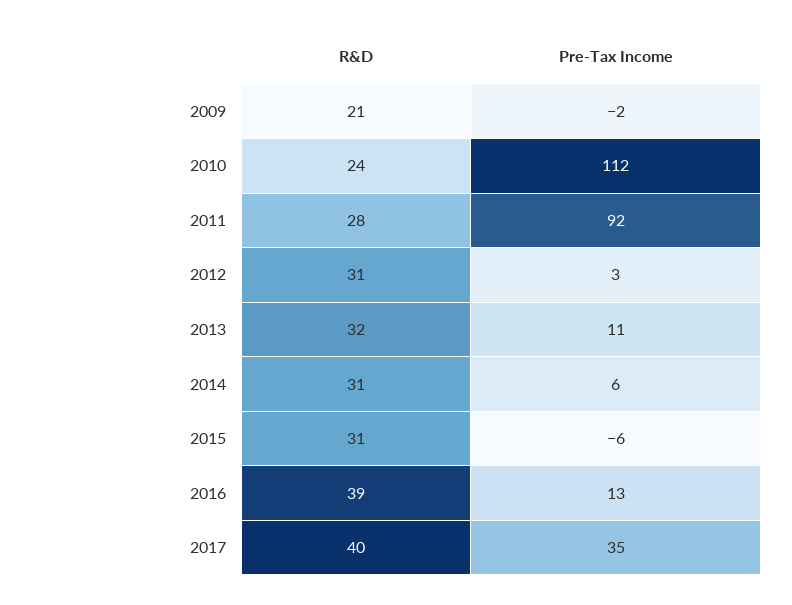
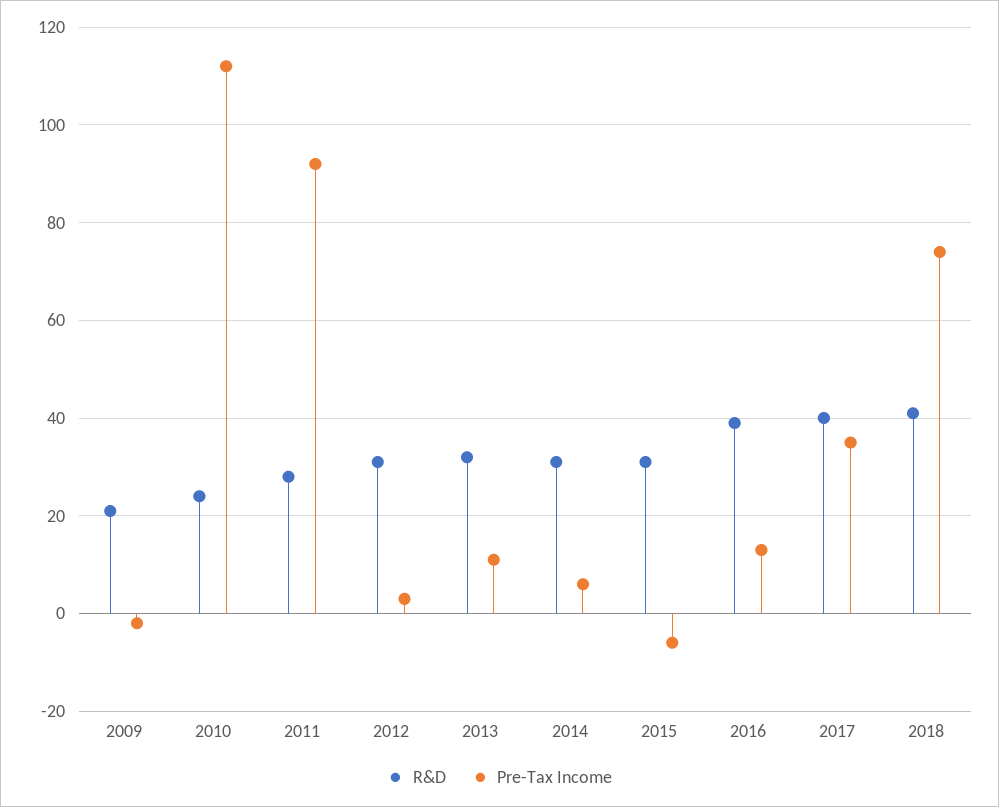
R&D, 2018: none -> 40
Pre-Tax Income, 2018: none -> 75

